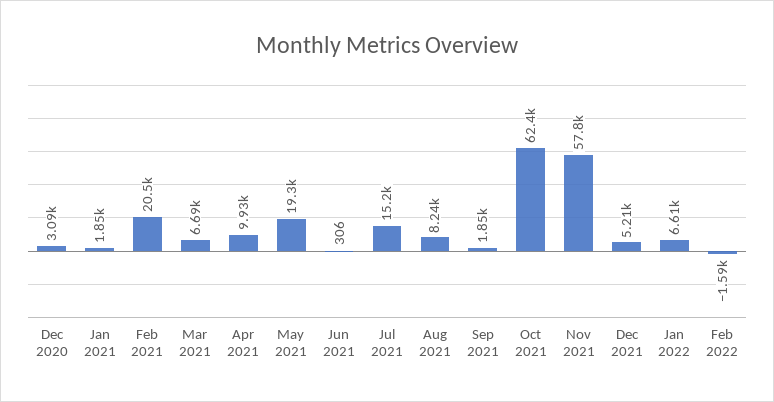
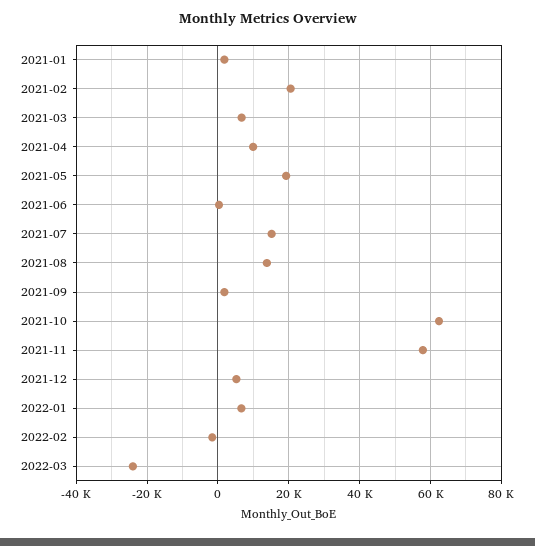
Dec 2020: 3090 -> none
Aug 2021: 8240 -> 14000
2022-03: none -> -24000

